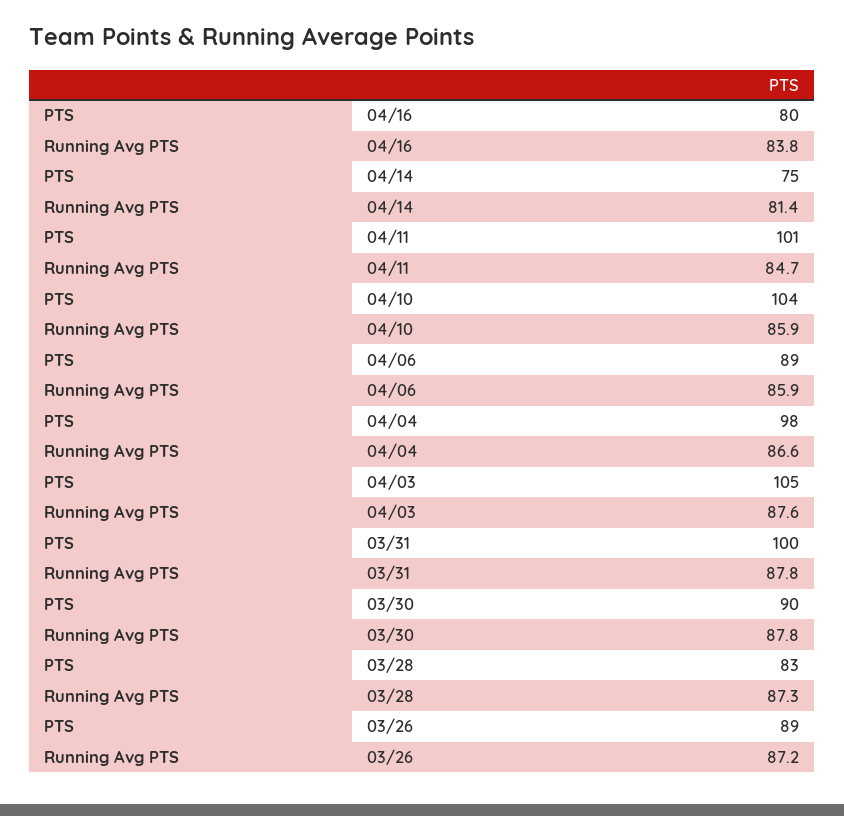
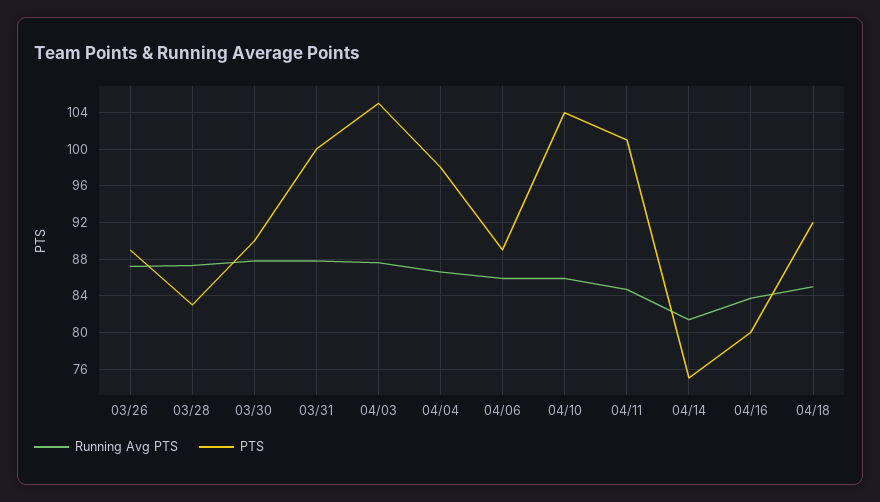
Running Avg PTS, 04/18: none -> 85
PTS, 04/18: none -> 92

